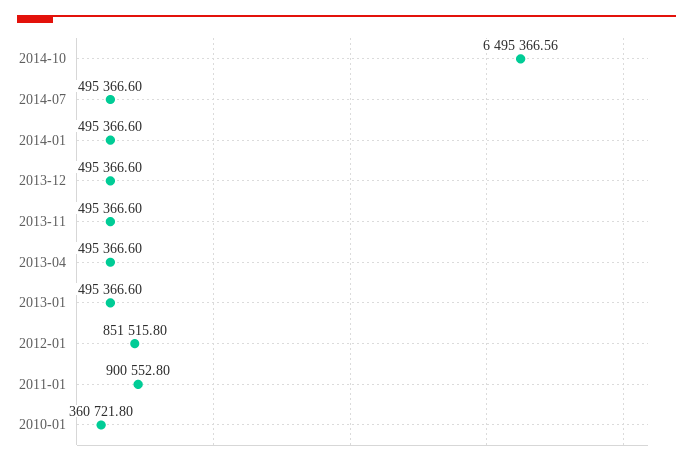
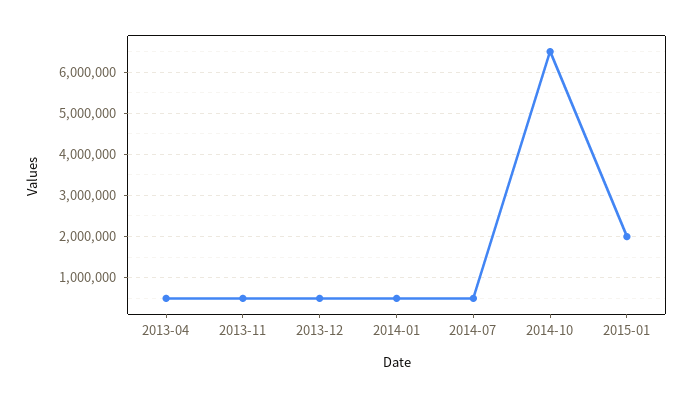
2013-01: 495366.6 -> none
2012-01: 851515.8 -> none
2011-01: 900552.8 -> none
2010-01: 360721.8 -> none
2015-01: none -> 2000000

